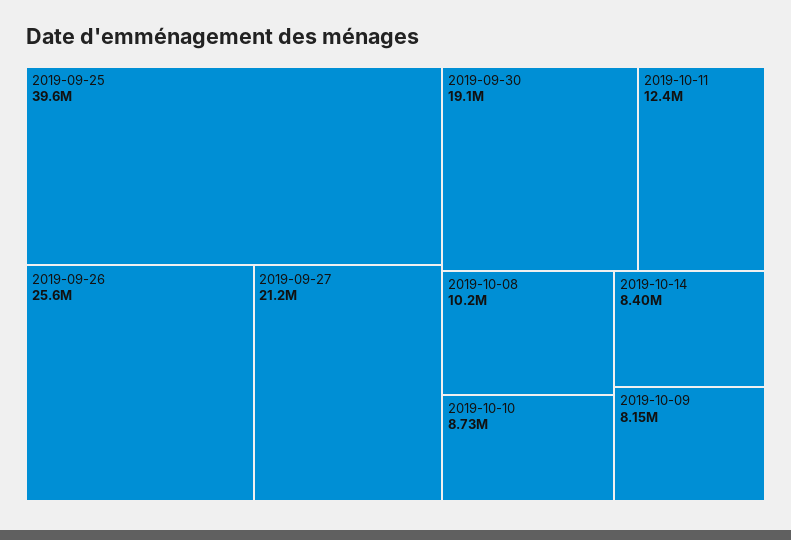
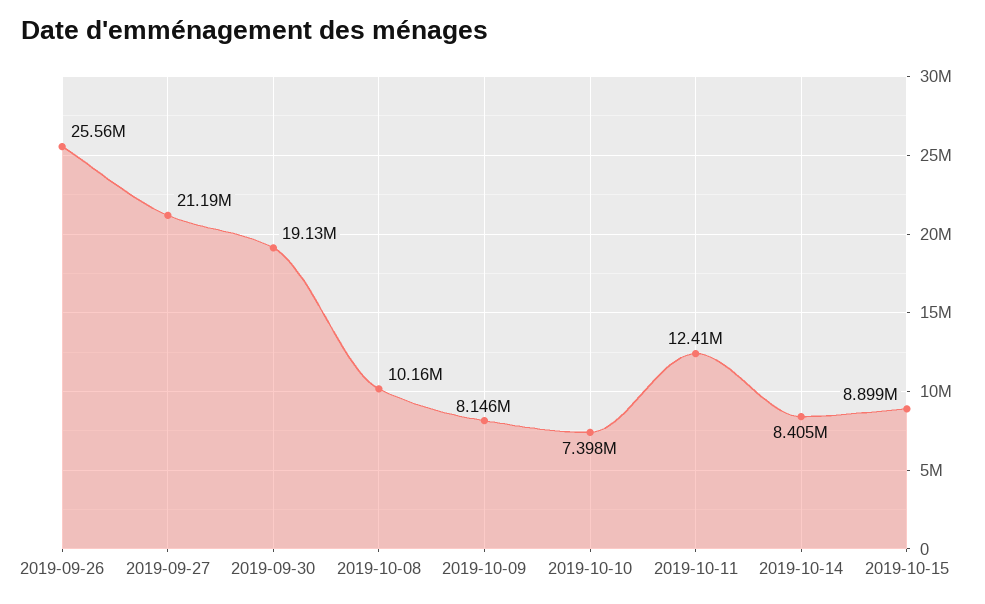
2019-09-25: 39600000 -> none
2019-10-10: 8730000 -> 7398000
2019-10-15: none -> 8899000

